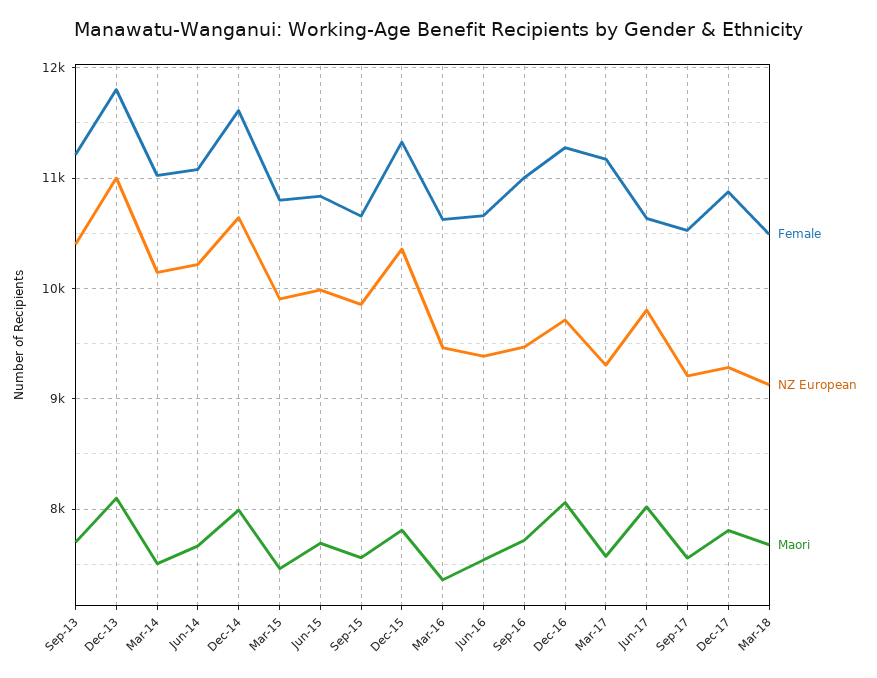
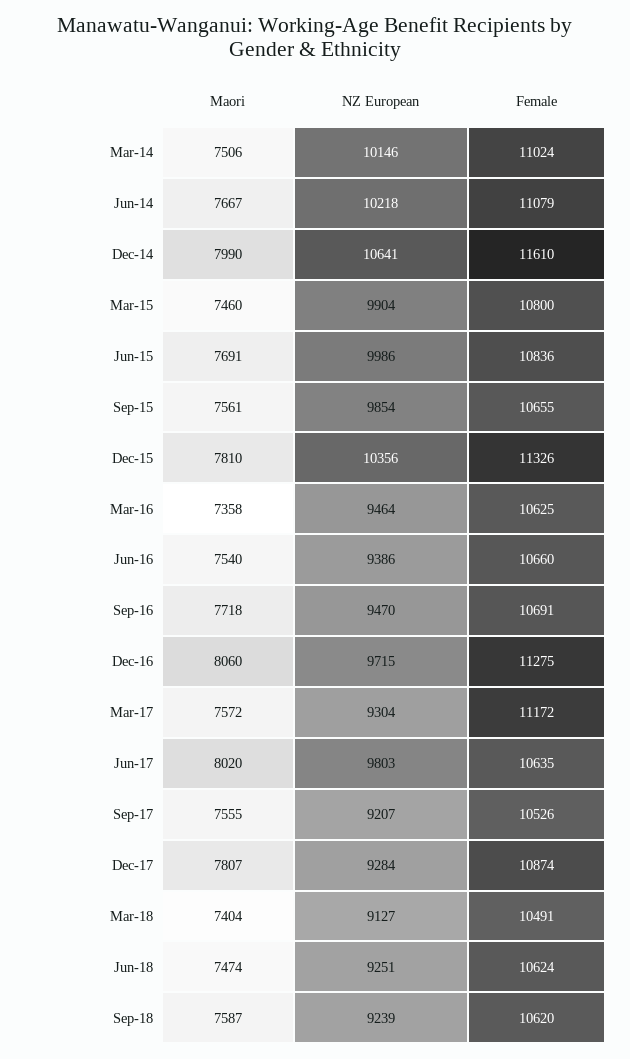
Female, Sep-13: 11200 -> none
NZ European, Sep-13: 10400 -> none
Maori, Sep-13: 7700 -> none
Female, Dec-13: 11800 -> none
NZ European, Dec-13: 11000 -> none
Maori, Dec-13: 8100 -> none
Female, Sep-16: 11000 -> 10691
Maori, Mar-18: 7700 -> 7404
Maori, Jun-18: none -> 7474
NZ European, Jun-18: none -> 9251
Female, Jun-18: none -> 10624
Maori, Sep-18: none -> 7587
NZ European, Sep-18: none -> 9239
Female, Sep-18: none -> 10620

